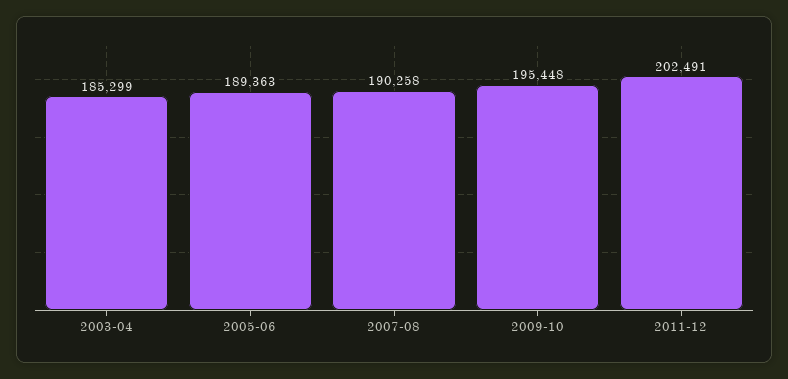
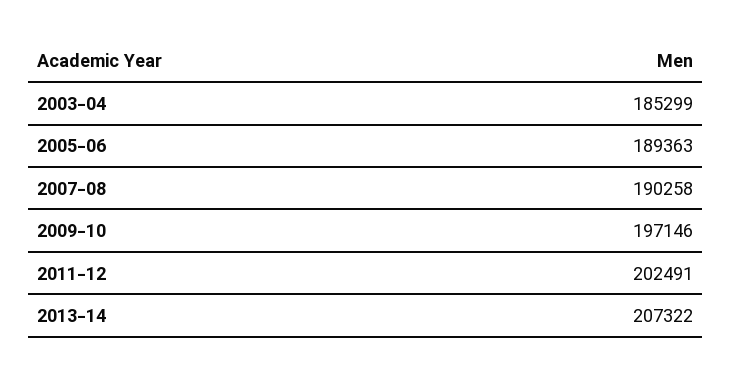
2009-10: 195448 -> 197146
2013-14: none -> 207322

